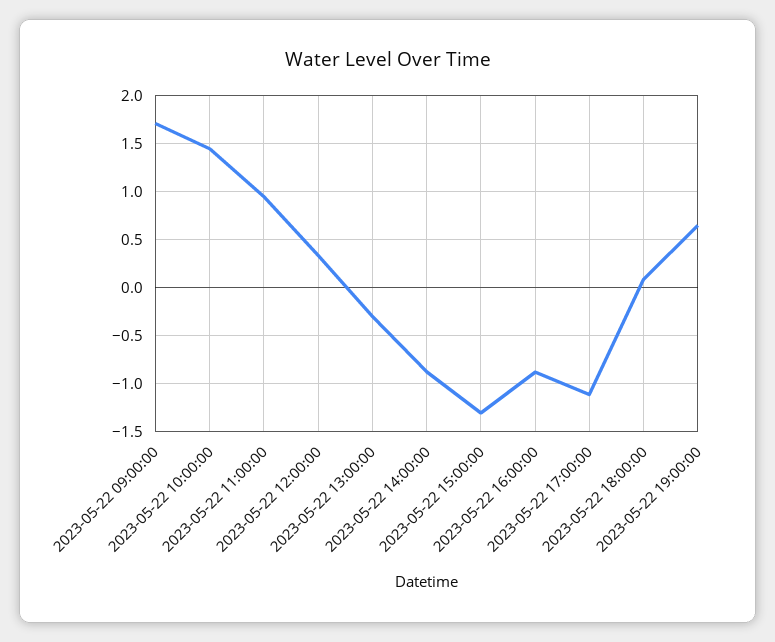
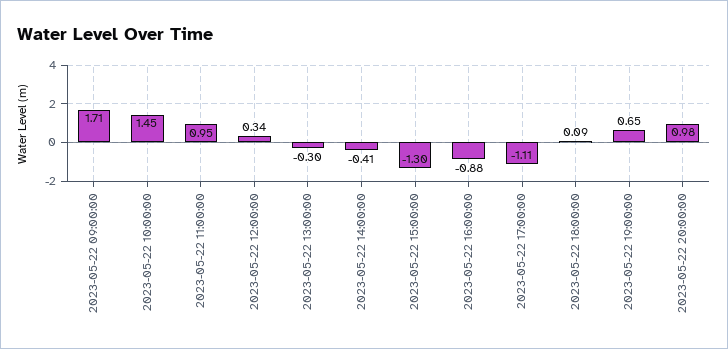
2023-05-22 14:00:00: -0.9 -> -0.41
2023-05-22 20:00:00: none -> 0.98

